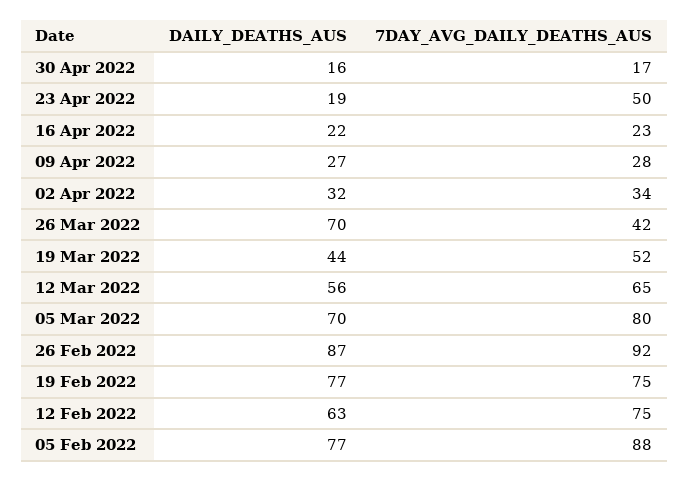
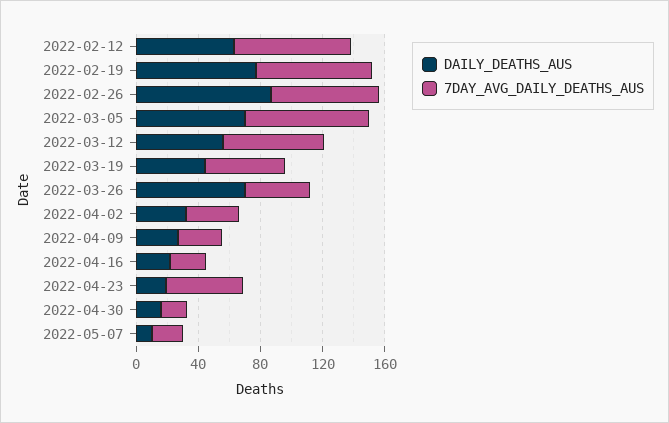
7DAY_AVG_DAILY_DEATHS_AUS, 26 Feb 2022: 92 -> 70
DAILY_DEATHS_AUS, 05 Feb 2022: 77 -> none
7DAY_AVG_DAILY_DEATHS_AUS, 05 Feb 2022: 88 -> none
DAILY_DEATHS_AUS, 2022-05-07: none -> 10
7DAY_AVG_DAILY_DEATHS_AUS, 2022-05-07: none -> 20

